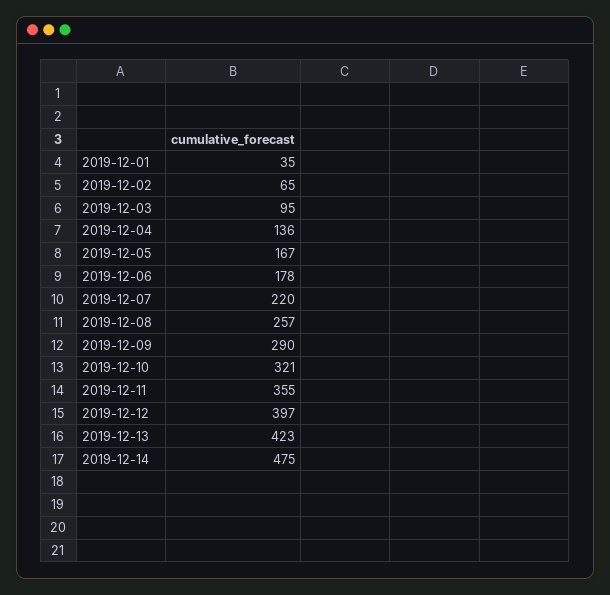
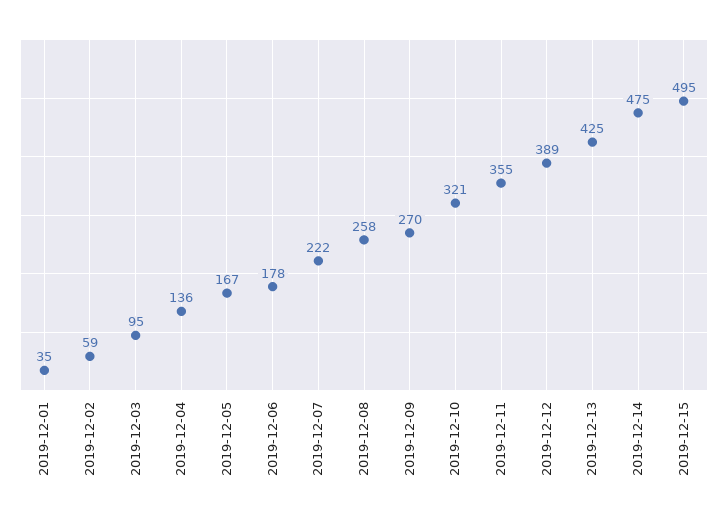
2019-12-02: 65 -> 59
2019-12-07: 220 -> 222
2019-12-08: 257 -> 258
2019-12-09: 290 -> 270
2019-12-12: 397 -> 389
2019-12-13: 423 -> 425
2019-12-15: none -> 495

